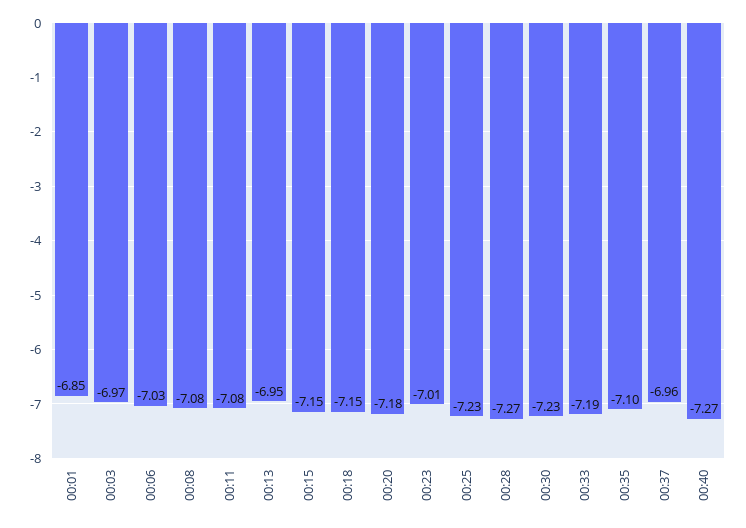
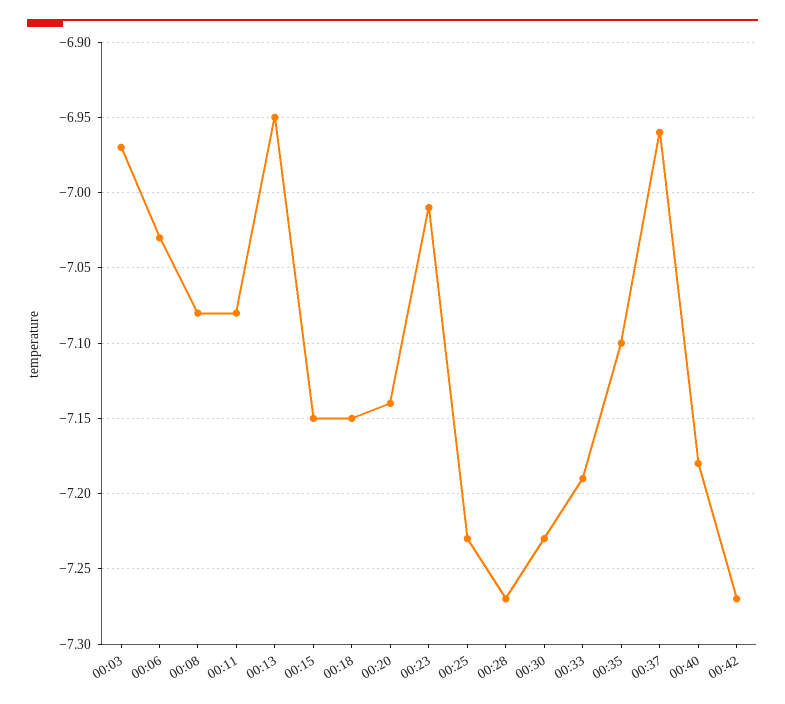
00:01: -6.85 -> none
00:20: -7.18 -> -7.14
00:40: -7.27 -> -7.18
00:42: none -> -7.27

